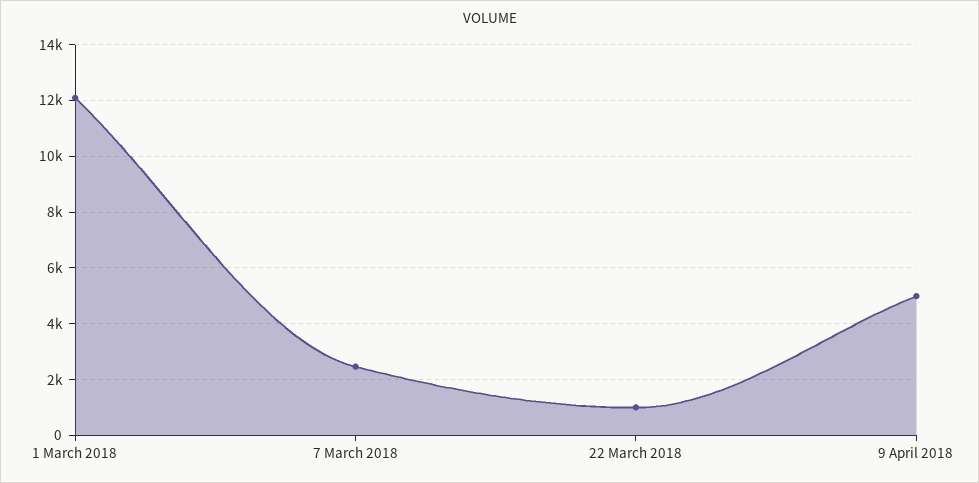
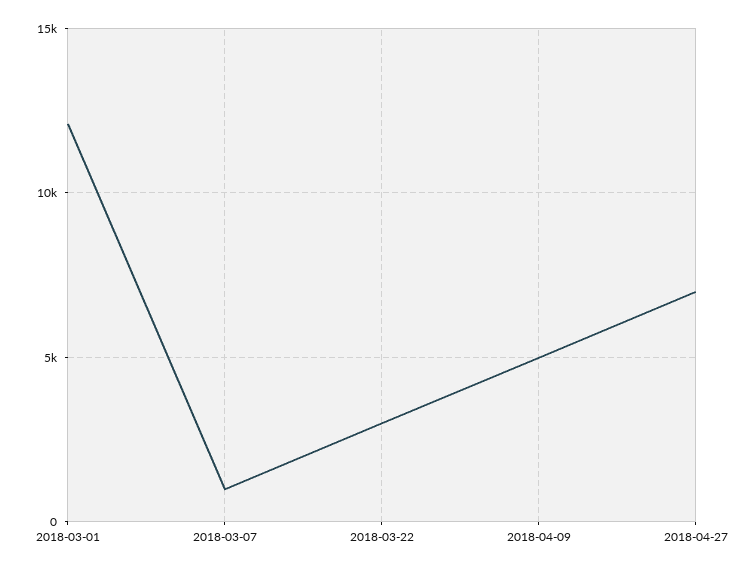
7 March 2018: 2500 -> 1000
22 March 2018: 1000 -> 3000
2018-04-27: none -> 7000

